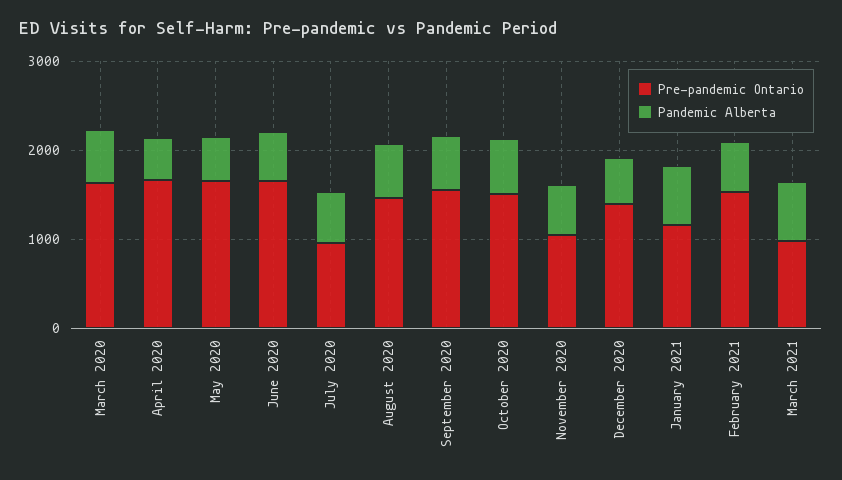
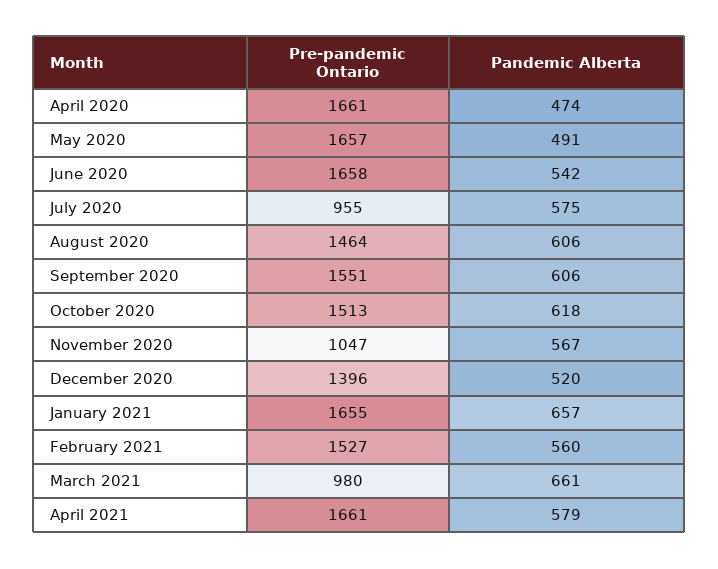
Pre-pandemic Ontario, March 2020: 1600 -> none
Pandemic Alberta, March 2020: 600 -> none
Pre-pandemic Ontario, January 2021: 1200 -> 1655
Pre-pandemic Ontario, April 2021: none -> 1661
Pandemic Alberta, April 2021: none -> 579

